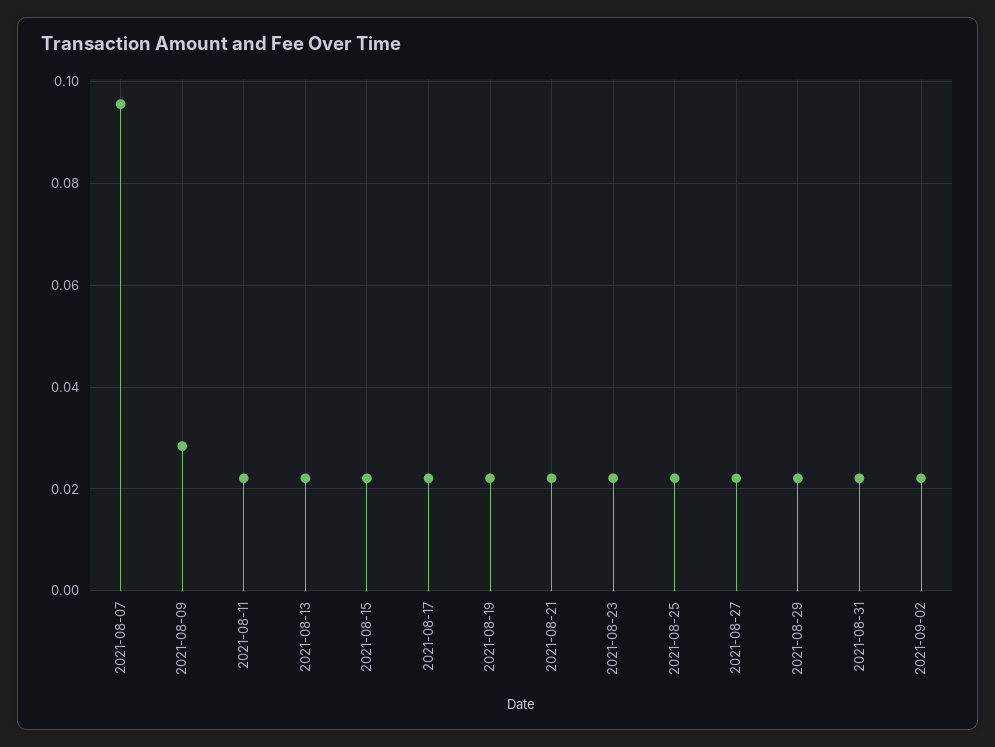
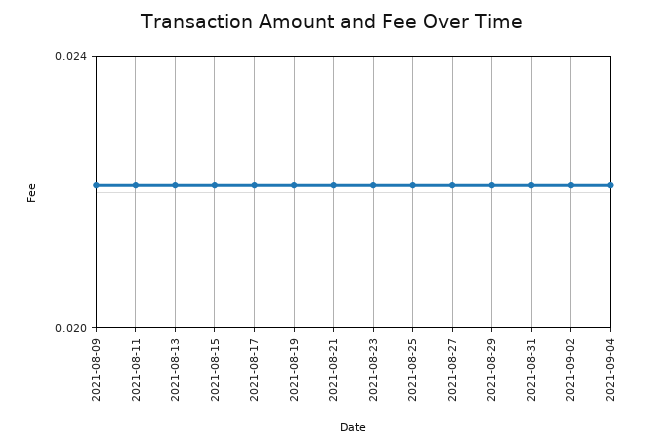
2021-08-07: 0.096 -> none
2021-08-09: 0.028 -> 0.022
2021-09-04: none -> 0.022

